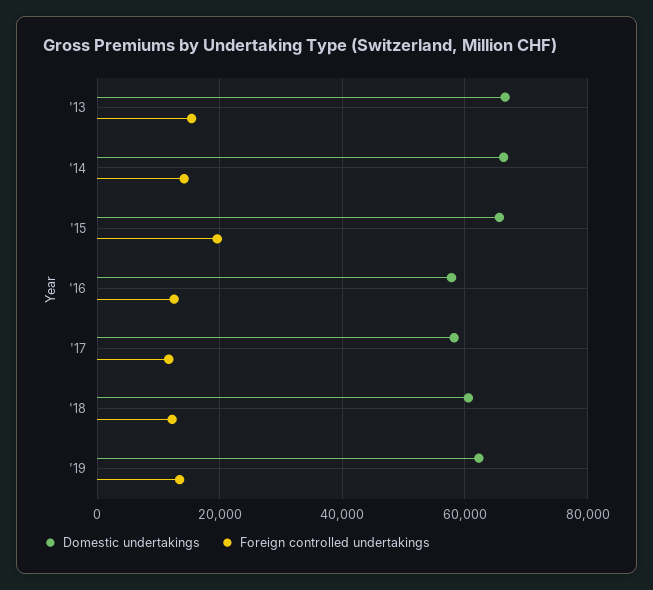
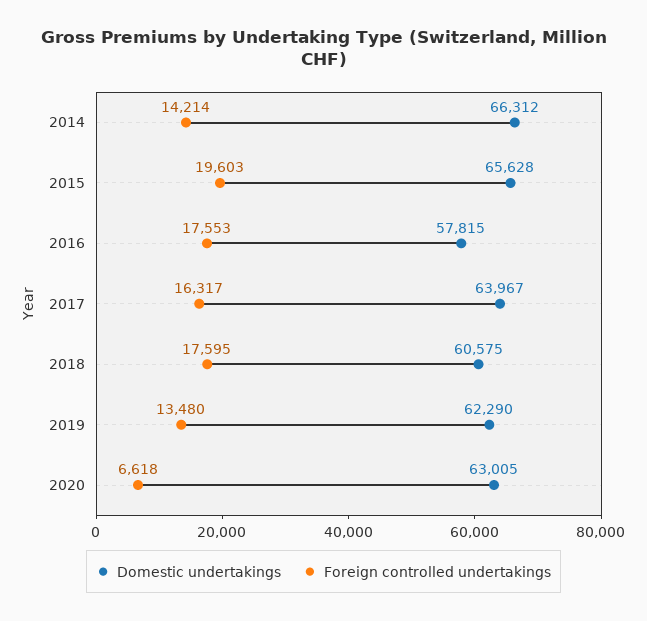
Domestic undertakings, '13: 66000 -> none
Foreign controlled undertakings, '13: 16000 -> none
Foreign controlled undertakings, '16: 12000 -> 17553
Domestic undertakings, '17: 58000 -> 63967
Foreign controlled undertakings, '17: 12000 -> 16317
Foreign controlled undertakings, '18: 12000 -> 17595
Domestic undertakings, 2020: none -> 63005
Foreign controlled undertakings, 2020: none -> 6618

